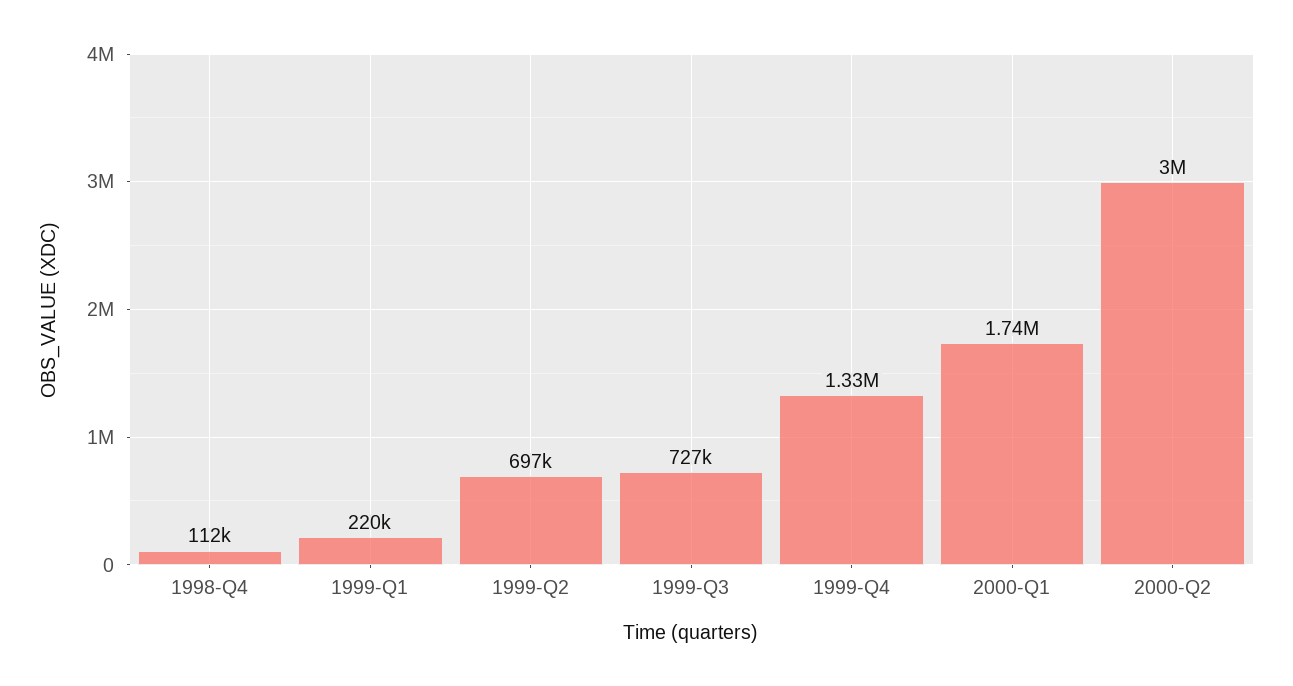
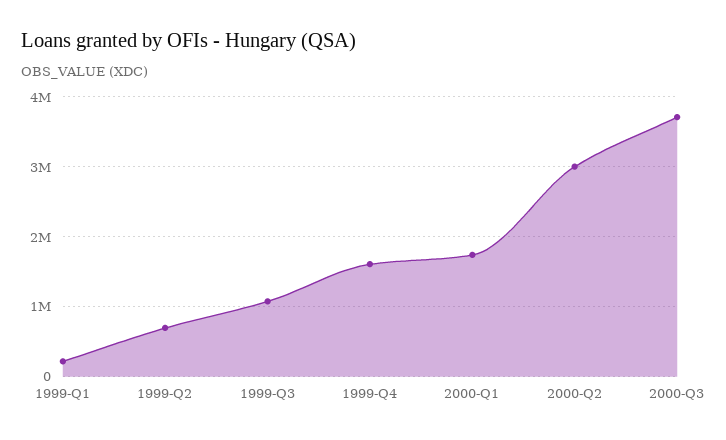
1998-Q4: 112000 -> none
1999-Q3: 727000 -> 1100000
1999-Q4: 1330000 -> 1600000
2000-Q3: none -> 3700000

